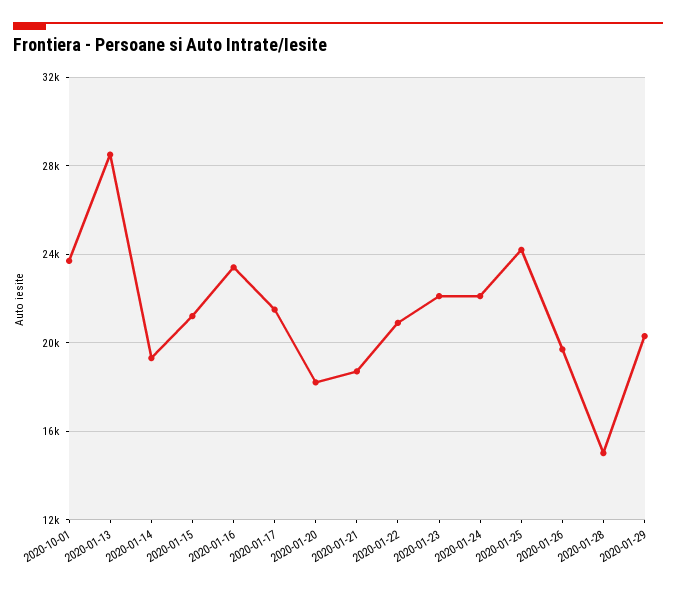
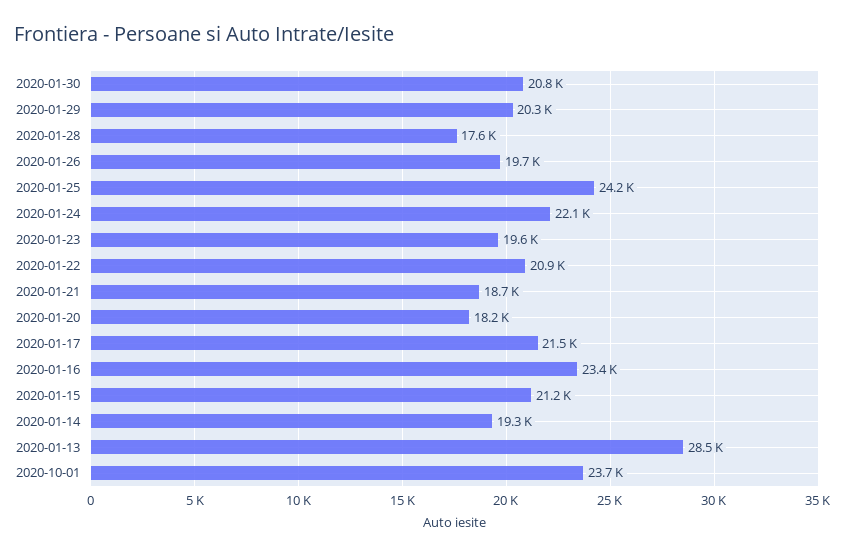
2020-01-23: 22000 -> 19600
2020-01-28: 15000 -> 17600
2020-01-30: none -> 20800

